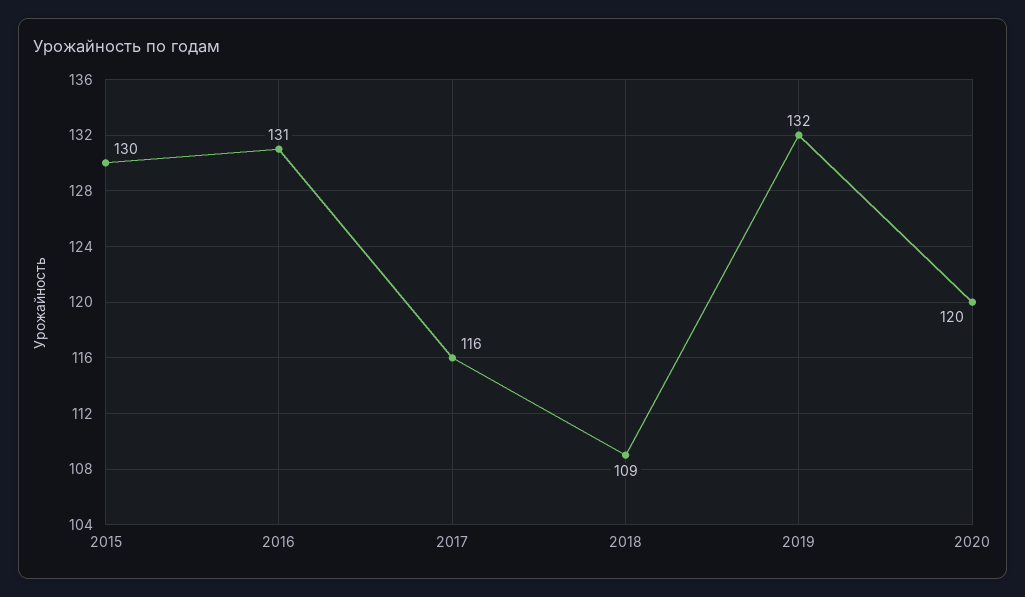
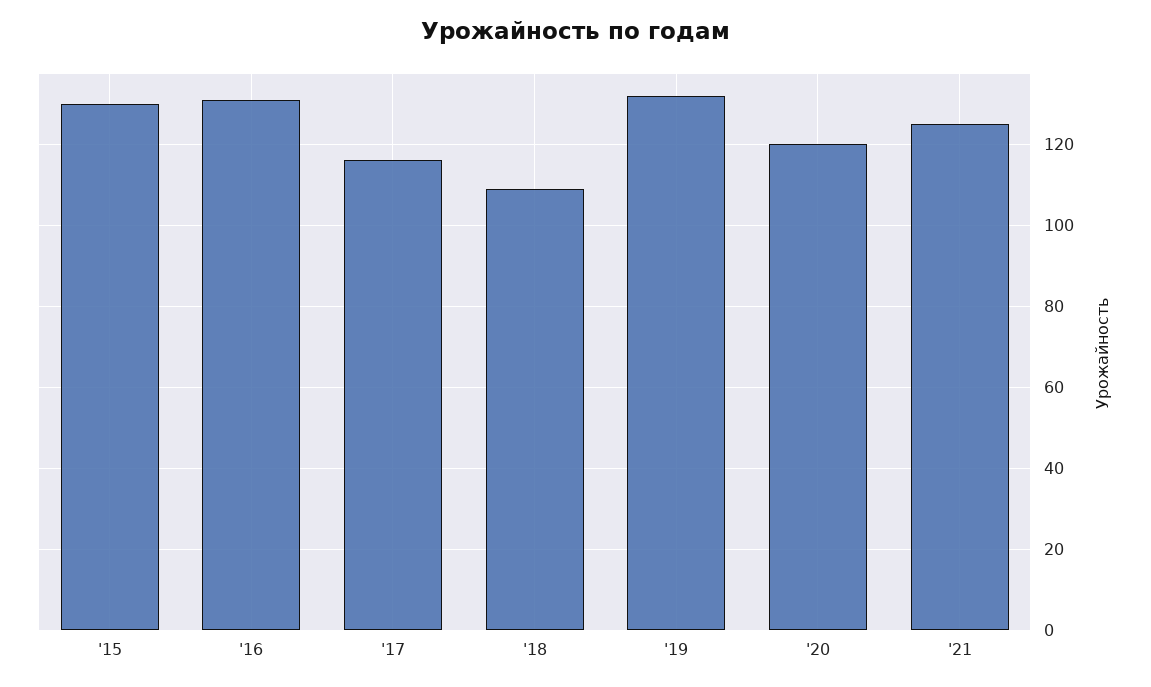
'21: none -> 125

